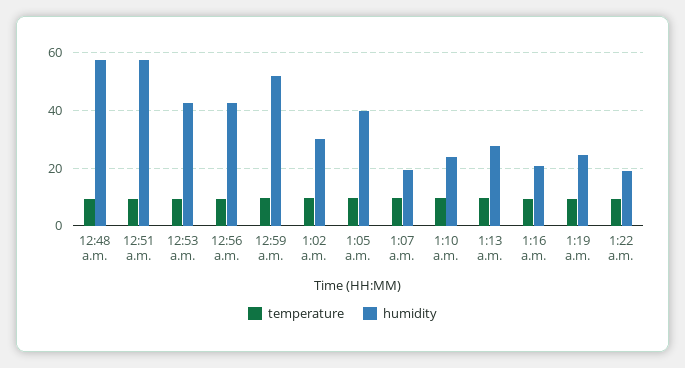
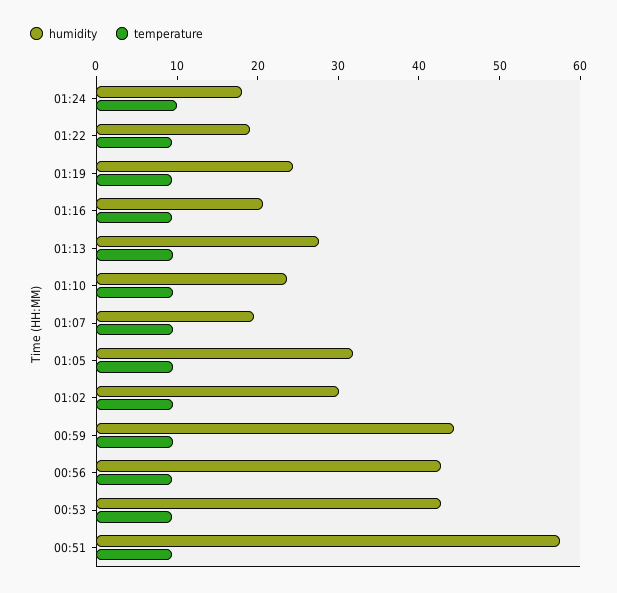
temperature, 12:48 a.m.: 10 -> none
humidity, 12:48 a.m.: 57.5 -> none
humidity, 12:59 a.m.: 52.5 -> 44
humidity, 1:05 a.m.: 40 -> 32
humidity, 01:24: none -> 18
temperature, 01:24: none -> 10

